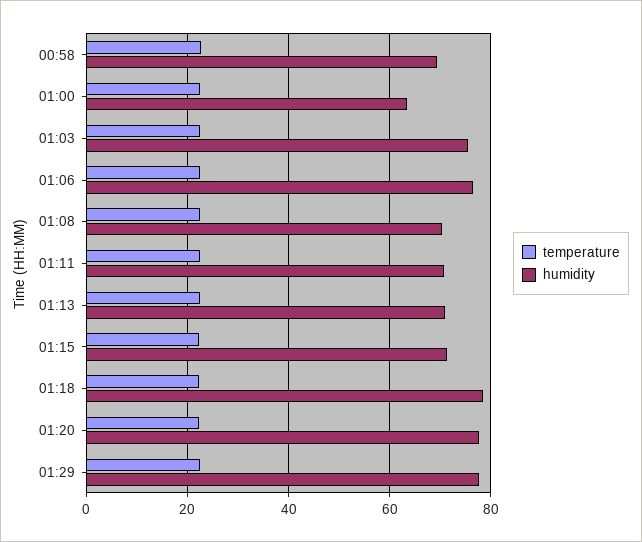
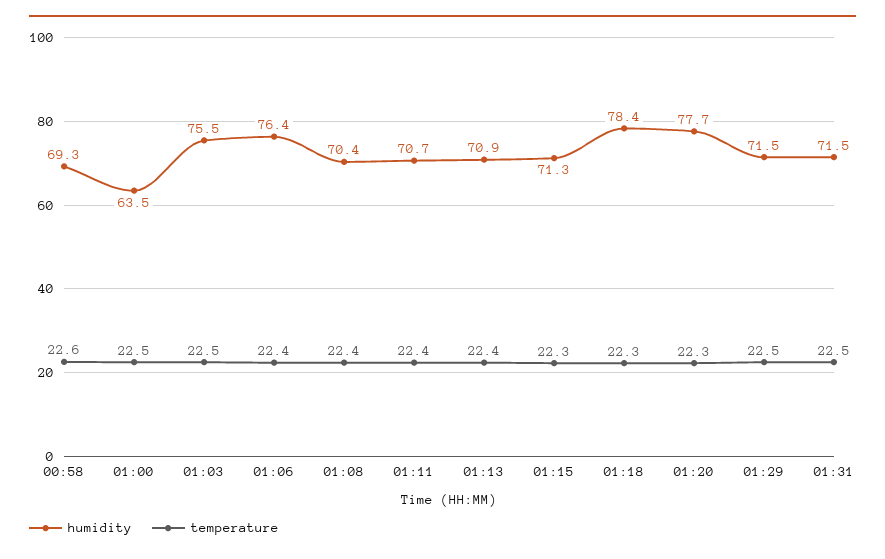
humidity, 01:29: 78 -> 71.5
humidity, 01:31: none -> 71.5
temperature, 01:31: none -> 22.5

